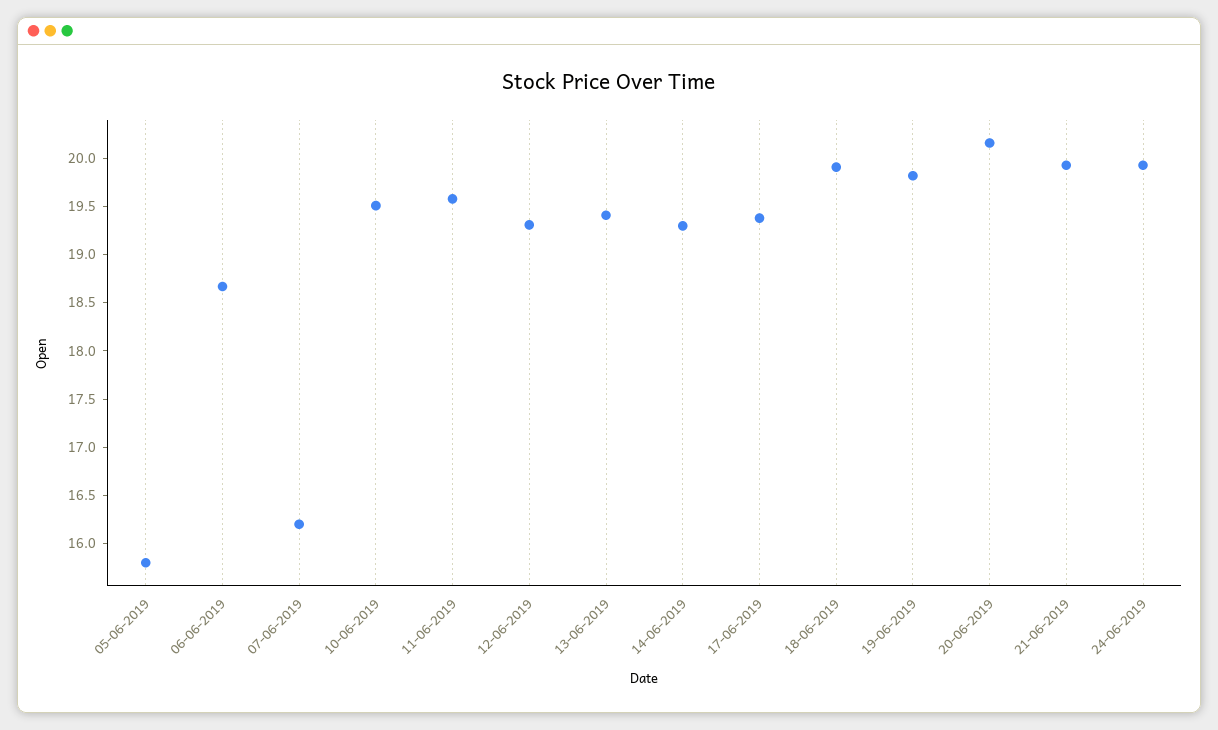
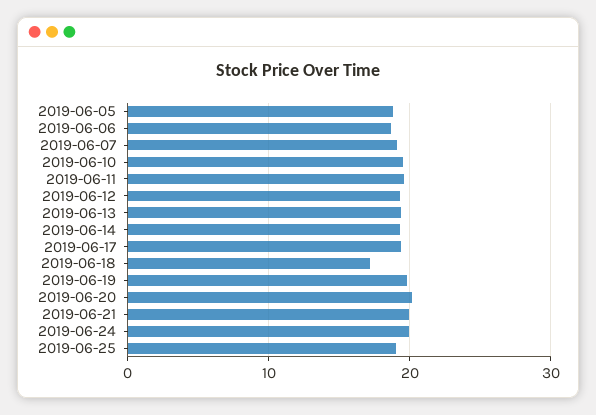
05-06-2019: 15.8 -> 19
07-06-2019: 16.2 -> 19
18-06-2019: 19.9 -> 17
2019-06-25: none -> 19

